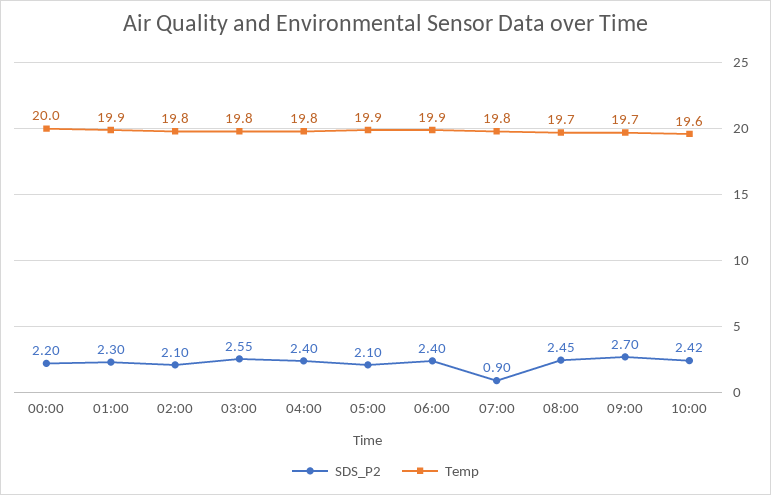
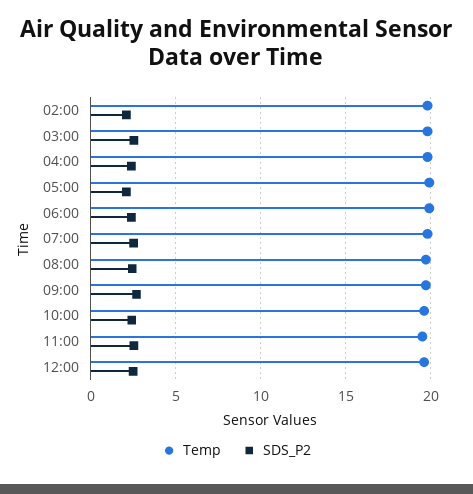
SDS_P2, 00:00: 2.2 -> none
Temp, 00:00: 20 -> none
SDS_P2, 01:00: 2.3 -> none
Temp, 01:00: 19.9 -> none
SDS_P2, 07:00: 0.9 -> 2.5
Temp, 11:00: none -> 19.5
SDS_P2, 11:00: none -> 2.5
Temp, 12:00: none -> 19.5
SDS_P2, 12:00: none -> 2.5

